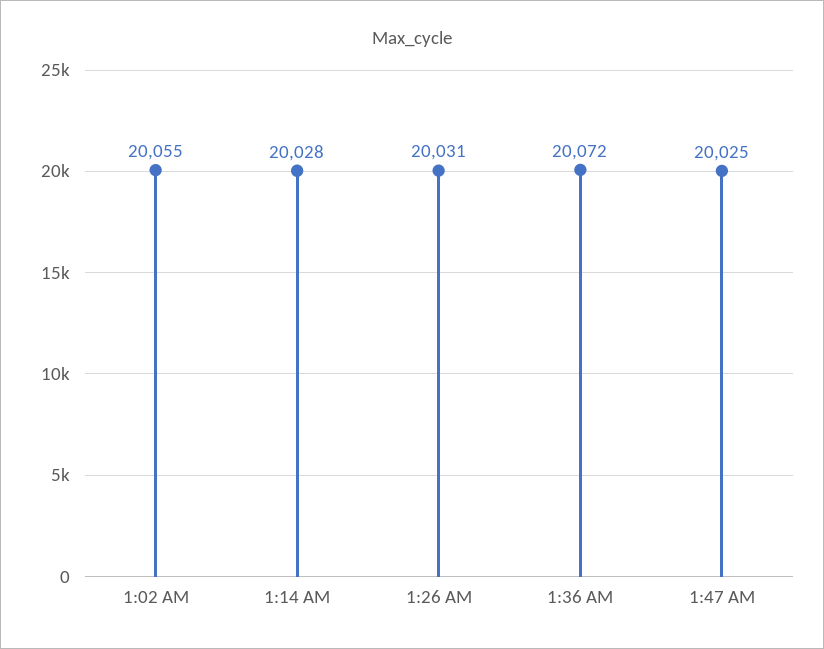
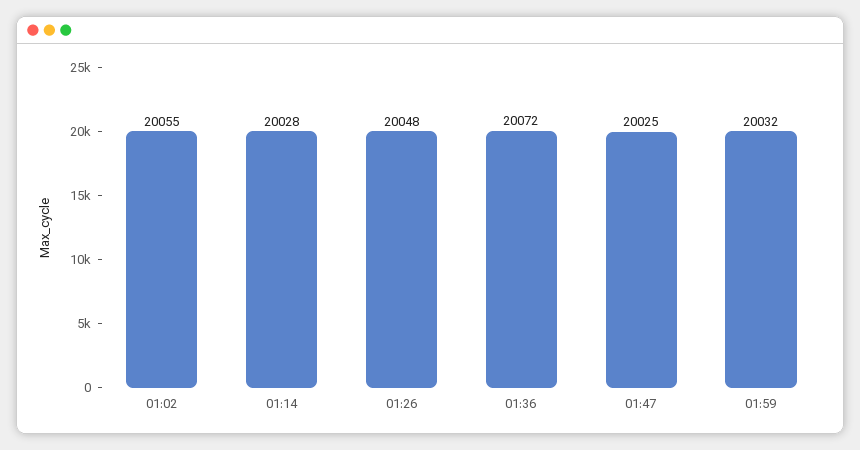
1:26 AM: 20031 -> 20048
01:59: none -> 20032

